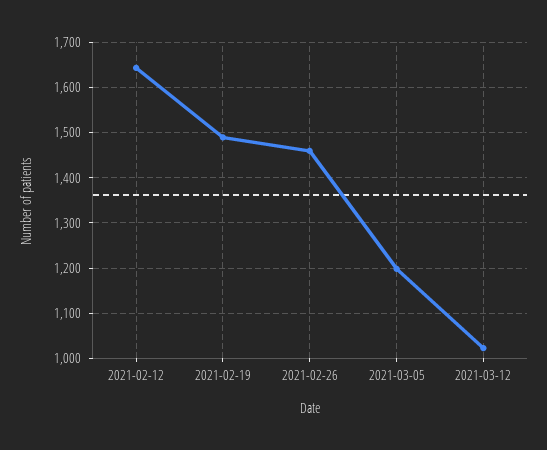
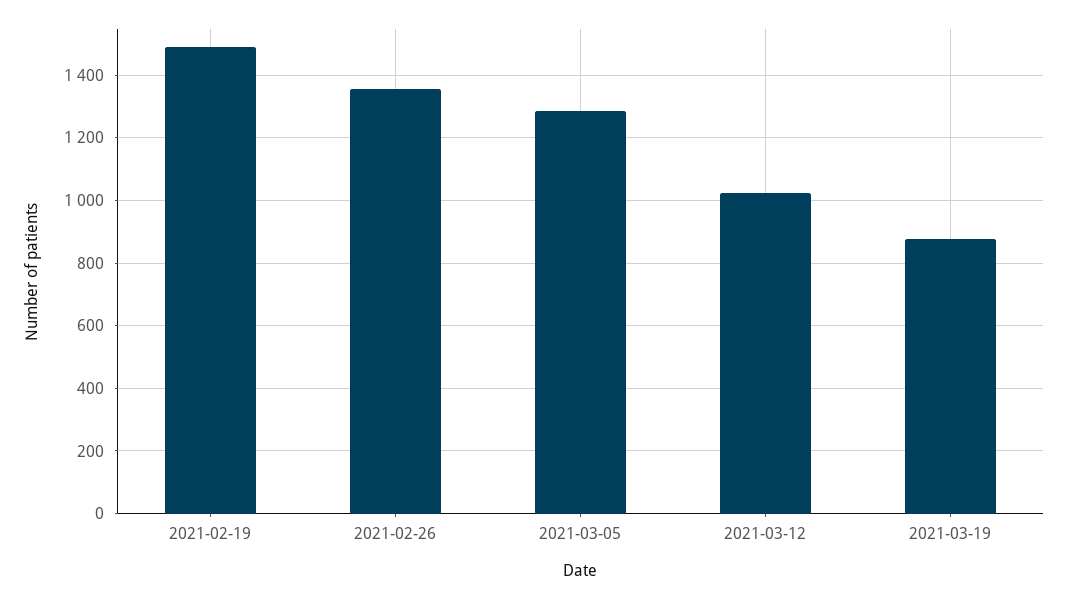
2021-02-12: 1640 -> none
2021-02-26: 1460 -> 1360
2021-03-05: 1200 -> 1280
2021-03-19: none -> 880

